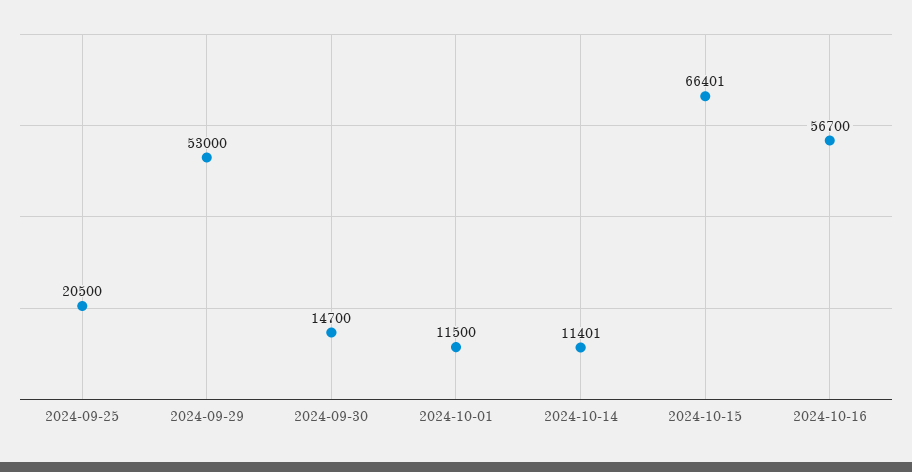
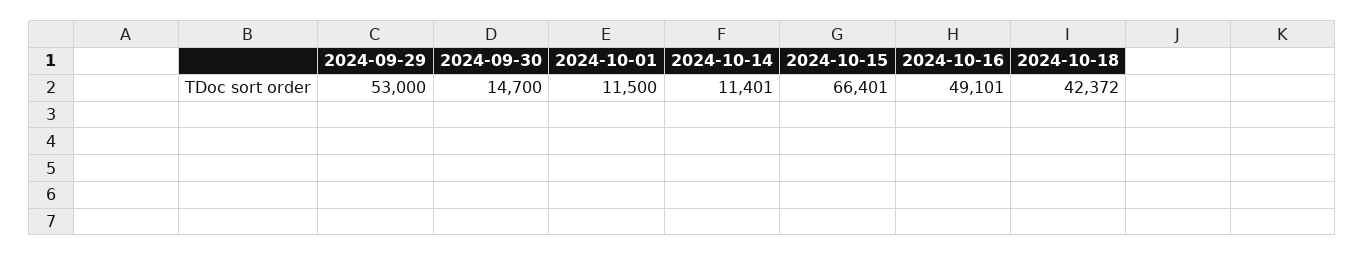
2024-09-25: 20500 -> none
2024-10-16: 56700 -> 49101
2024-10-18: none -> 42372

